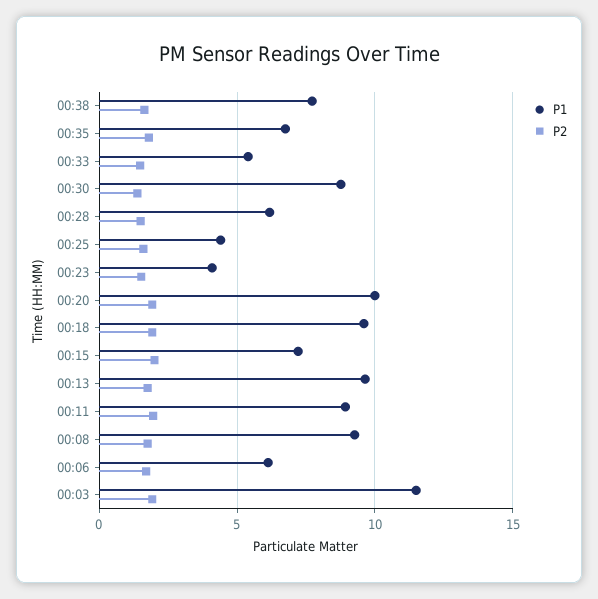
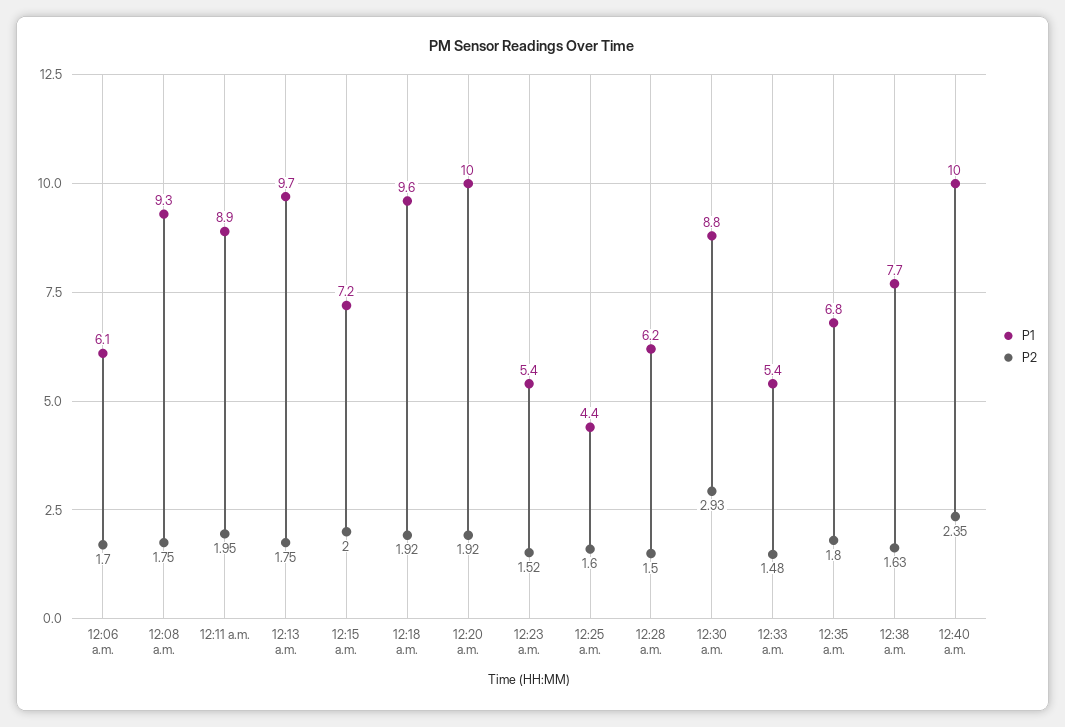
P2, 00:30: 1.5 -> 2.93
P1, 00:23: 4 -> 5.4
P1, 00:03: 11.5 -> none
P2, 00:03: 2 -> none
P1, 12:40 a.m.: none -> 10
P2, 12:40 a.m.: none -> 2.35

